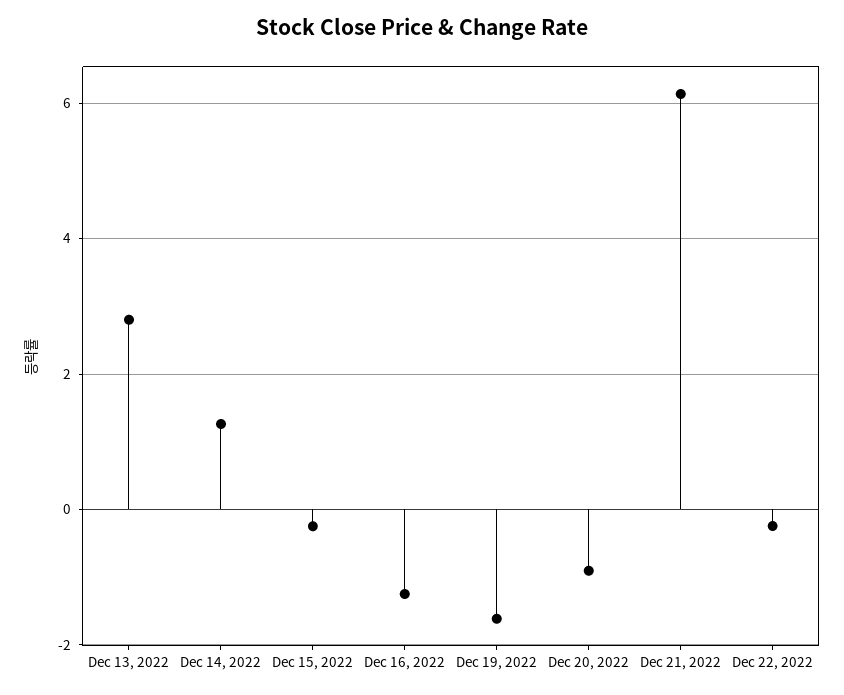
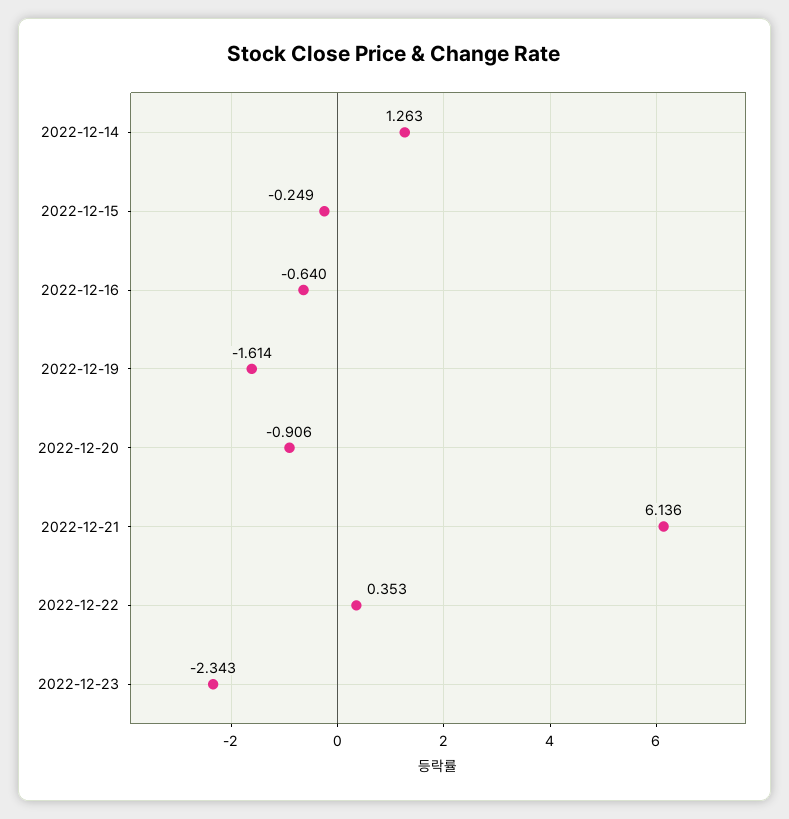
Dec 13, 2022: 2.8 -> none
Dec 16, 2022: -1.2 -> -0.64
Dec 22, 2022: -0.2 -> 0.353
2022-12-23: none -> -2.343

